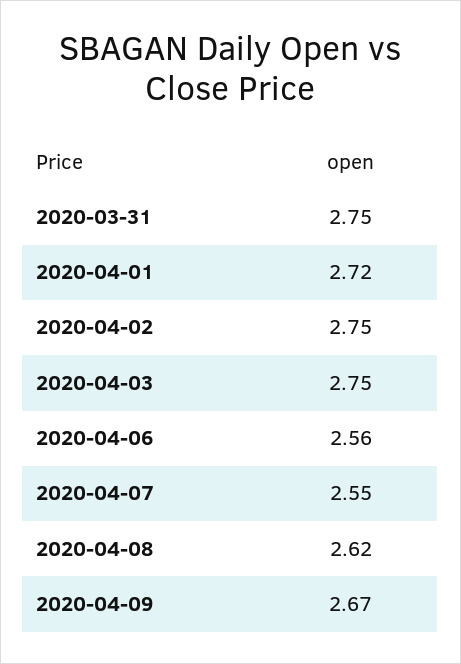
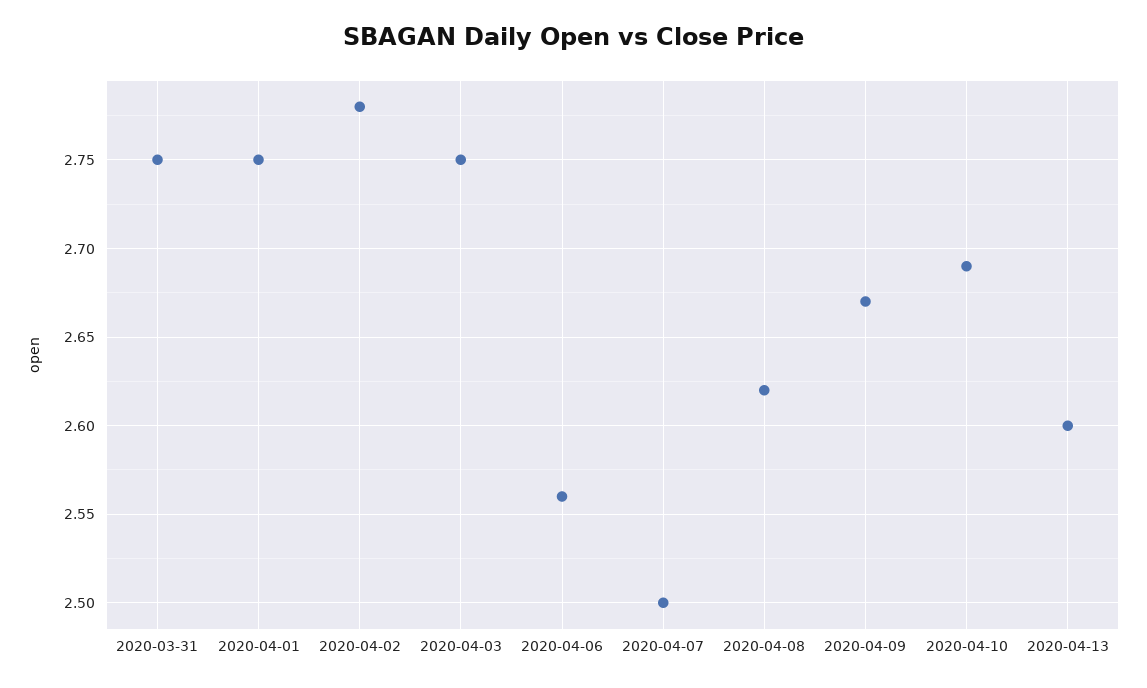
2020-04-01: 2.72 -> 2.75
2020-04-02: 2.75 -> 2.78
2020-04-07: 2.55 -> 2.5
2020-04-10: none -> 2.69
2020-04-13: none -> 2.6

